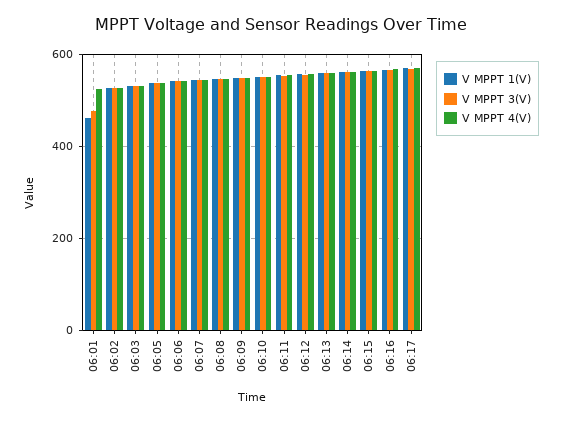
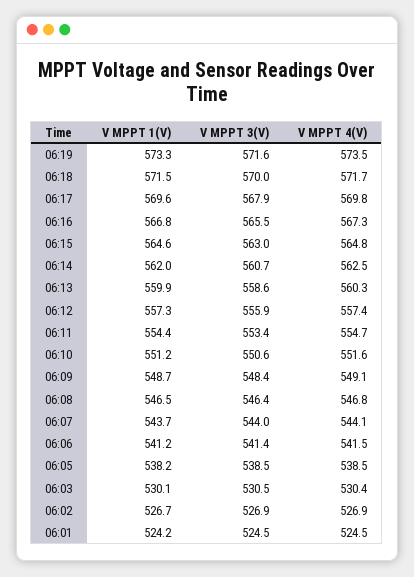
V MPPT 1(V), 06:01: 460 -> 524.2
V MPPT 3(V), 06:01: 480 -> 524.5
V MPPT 1(V), 06:19: none -> 573.3
V MPPT 3(V), 06:19: none -> 571.6
V MPPT 4(V), 06:19: none -> 573.5
V MPPT 1(V), 06:18: none -> 571.5
V MPPT 3(V), 06:18: none -> 570
V MPPT 4(V), 06:18: none -> 571.7

